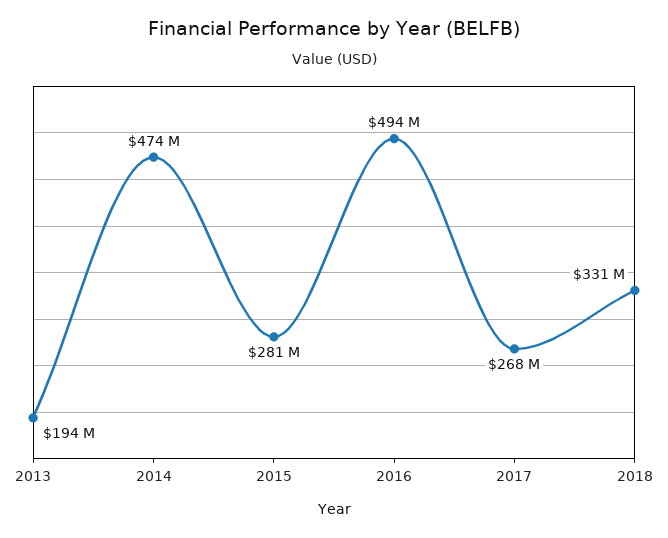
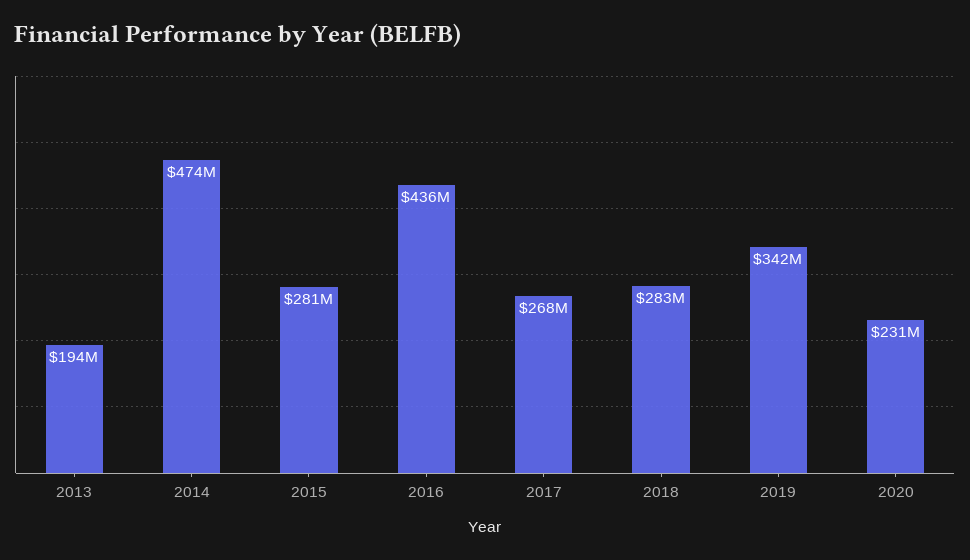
2016: 494000000 -> 436000000
2018: 331000000 -> 283000000
2019: none -> 342000000
2020: none -> 231000000

